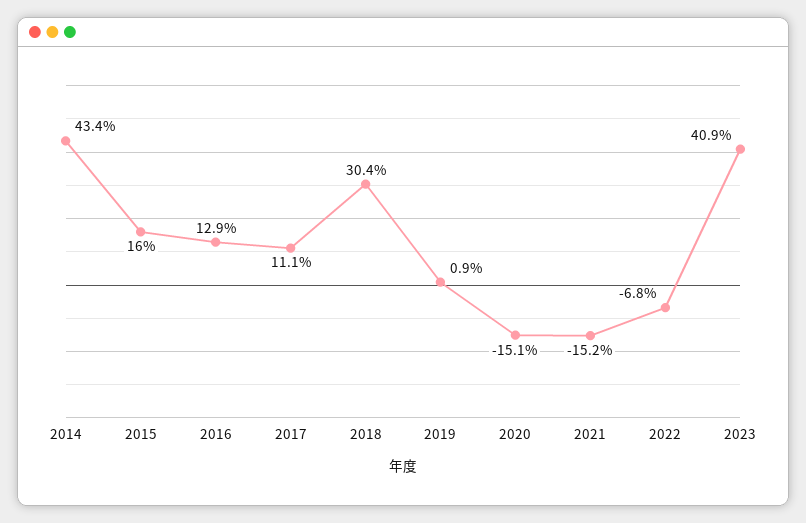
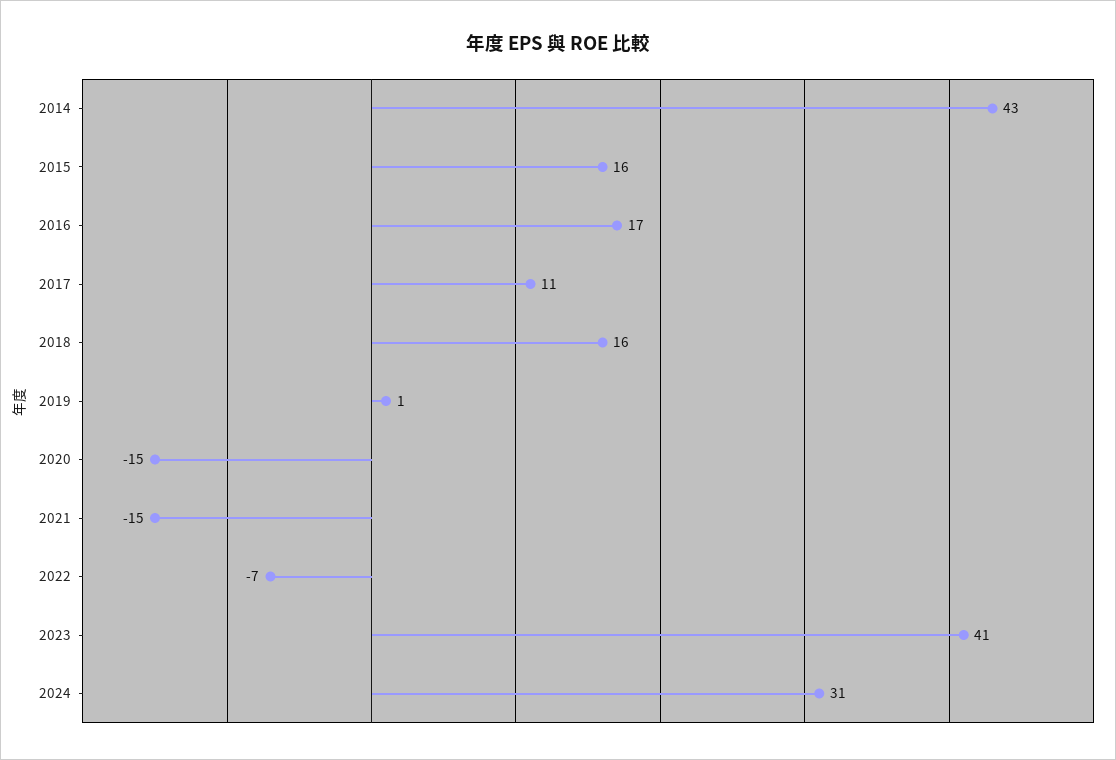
2016: 12.9 -> 17
2018: 30.4 -> 16
2024: none -> 31

